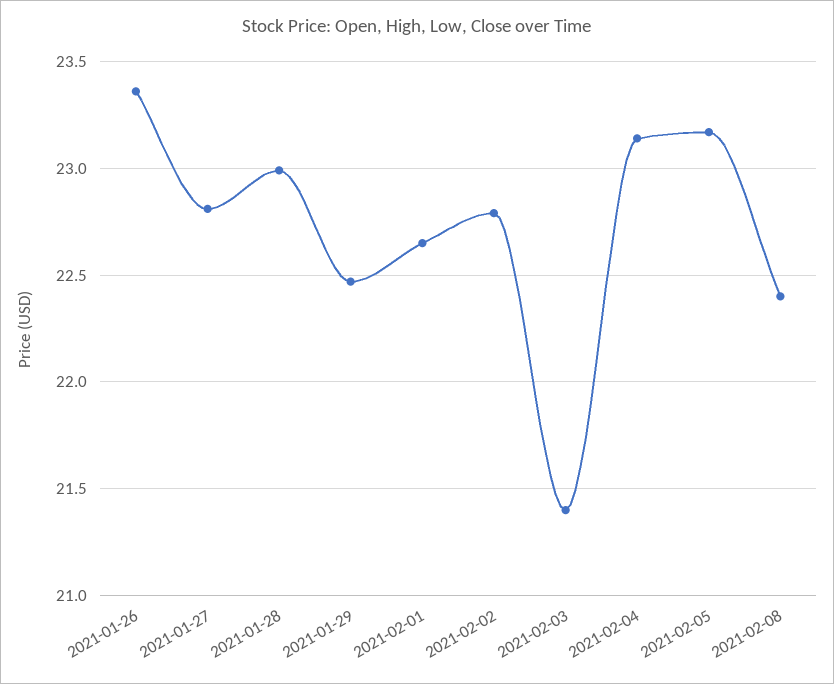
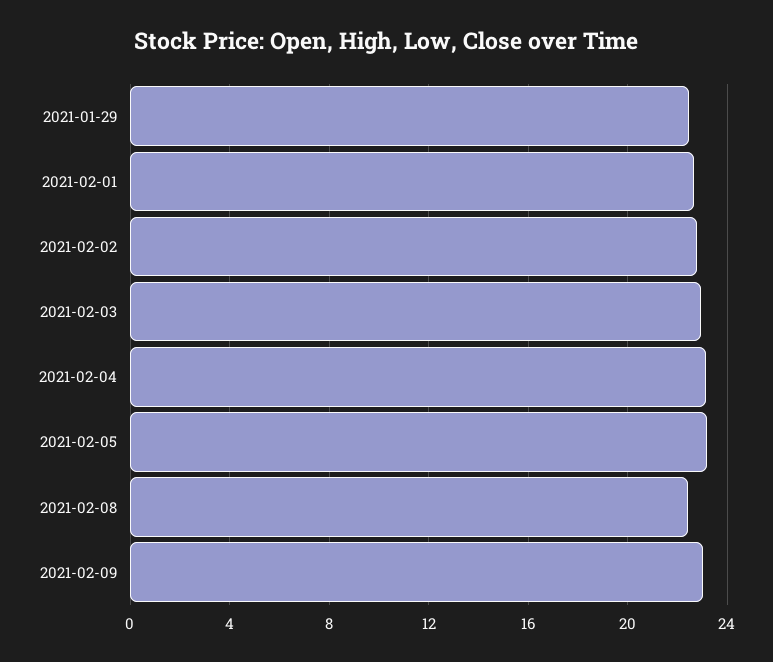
2021-01-26: 23.35 -> none
2021-01-27: 22.8 -> none
2021-01-28: 23 -> none
2021-02-03: 21.4 -> 23
2021-02-09: none -> 23

